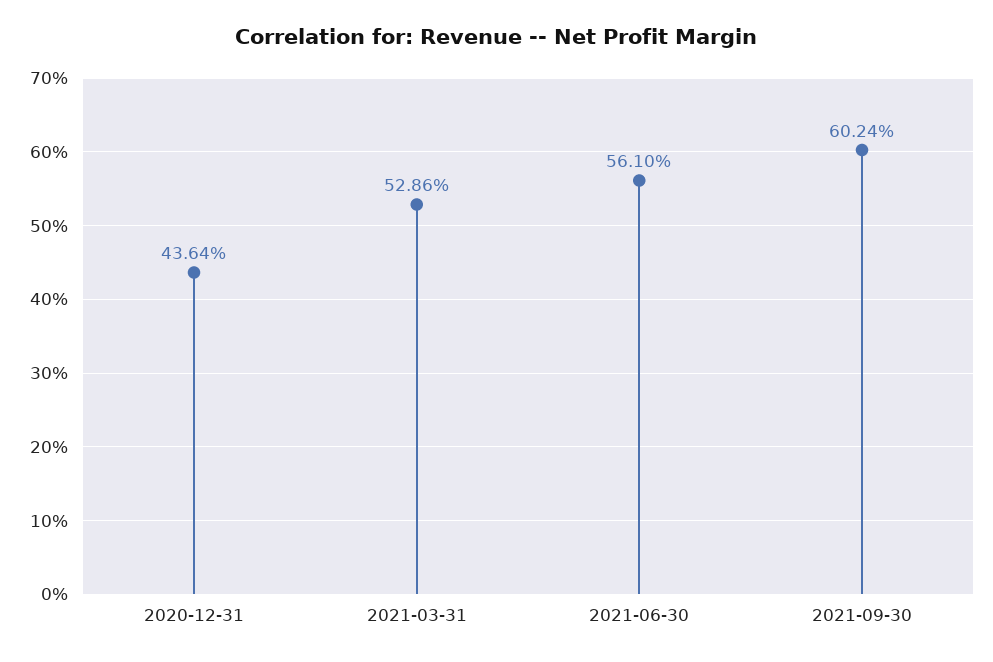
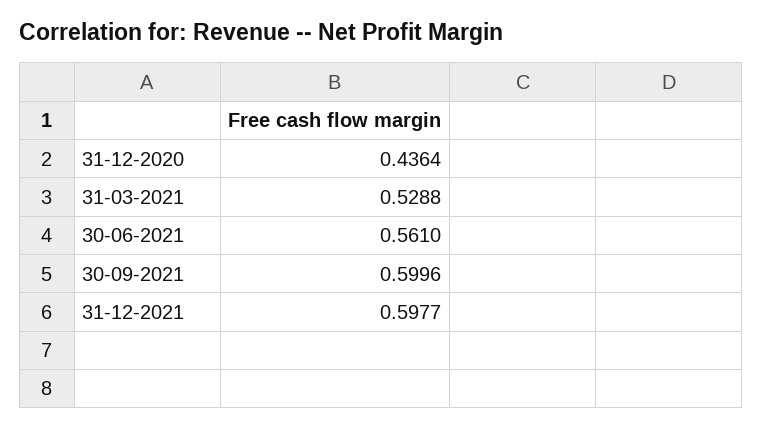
2021-03-31: 0.5286 -> 0.5288
2021-09-30: 0.6024 -> 0.5996
31-12-2021: none -> 0.5977

